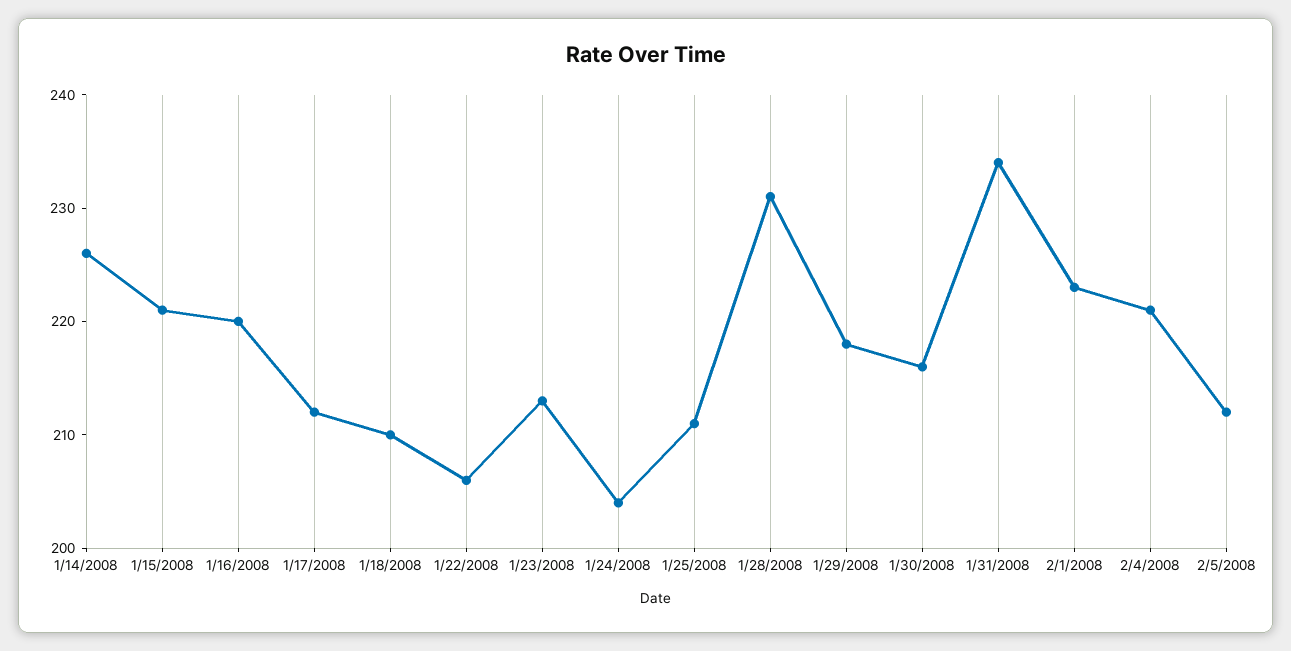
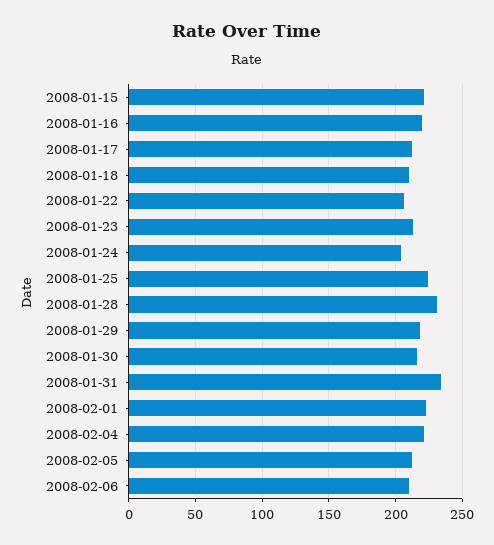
1/14/2008: 226 -> none
1/25/2008: 211 -> 225
2008-02-06: none -> 210

